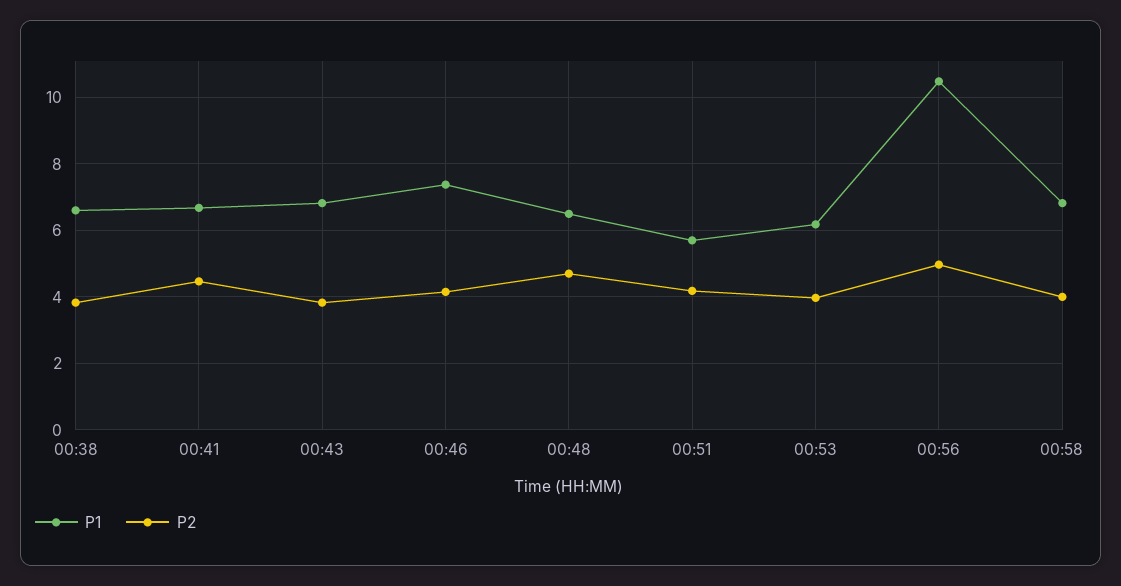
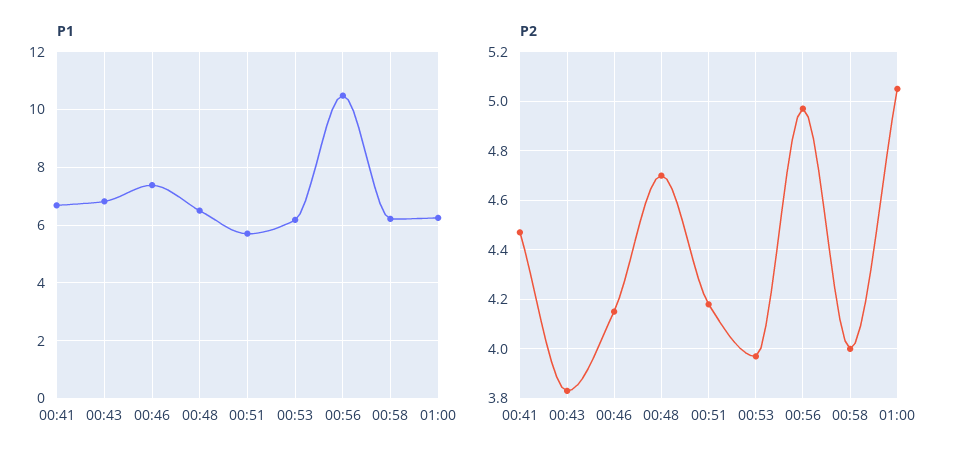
P1, 00:38: 6.6 -> none
P2, 00:38: 3.8 -> none
P1, 00:58: 6.8 -> 6.25
P1, 01:00: none -> 6.25
P2, 01:00: none -> 5.05

